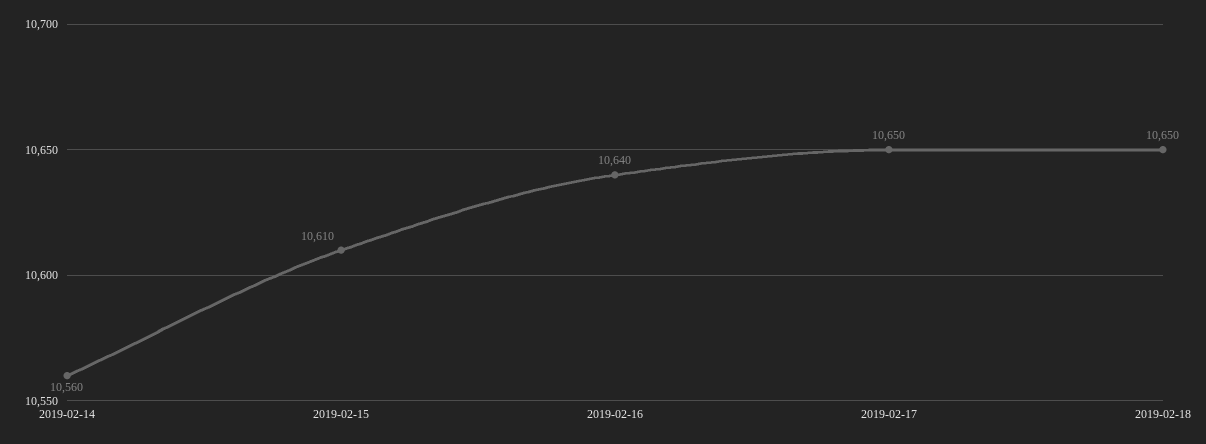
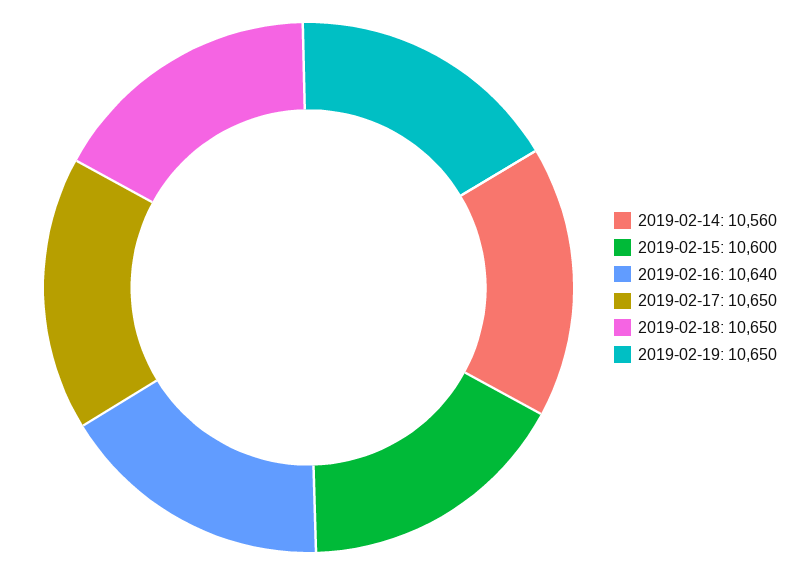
2019-02-15: 10610 -> 10600
2019-02-19: none -> 10650

